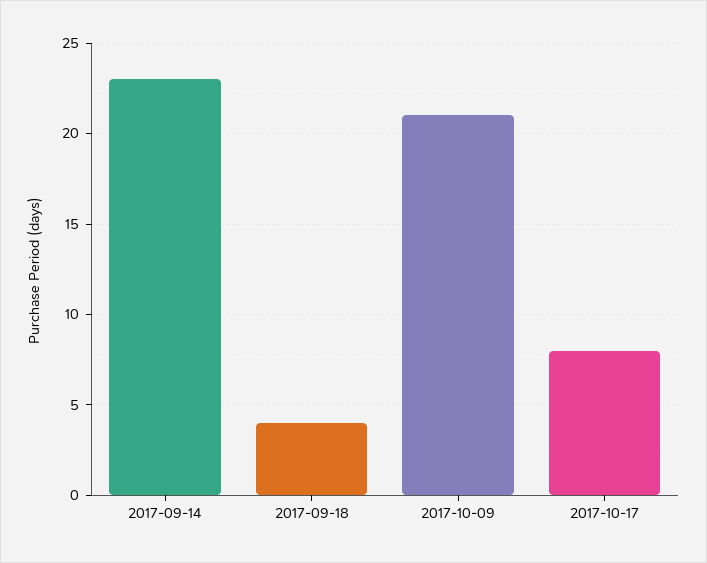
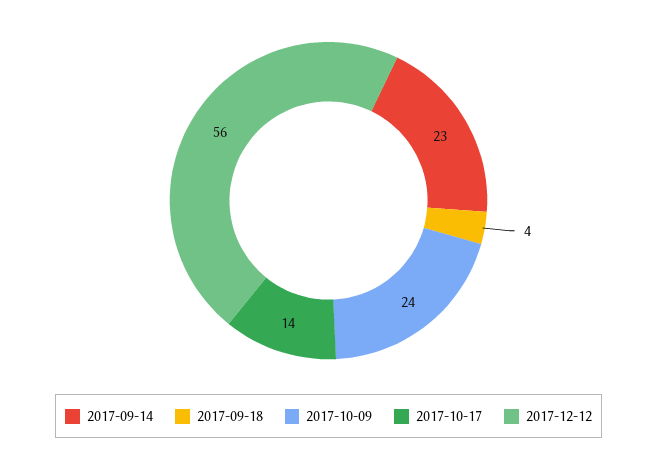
2017-10-09: 21 -> 24
2017-10-17: 8 -> 14
2017-12-12: none -> 56

